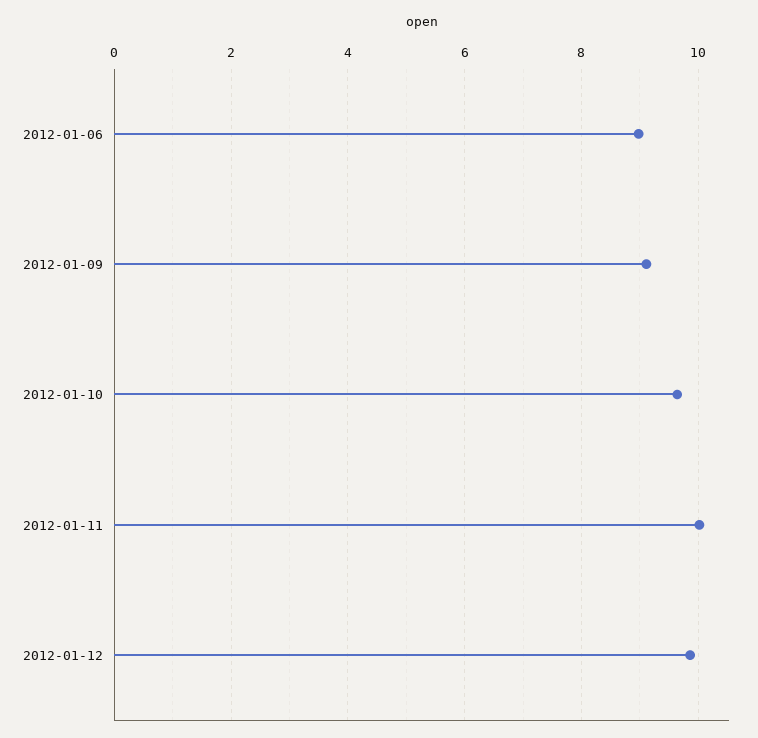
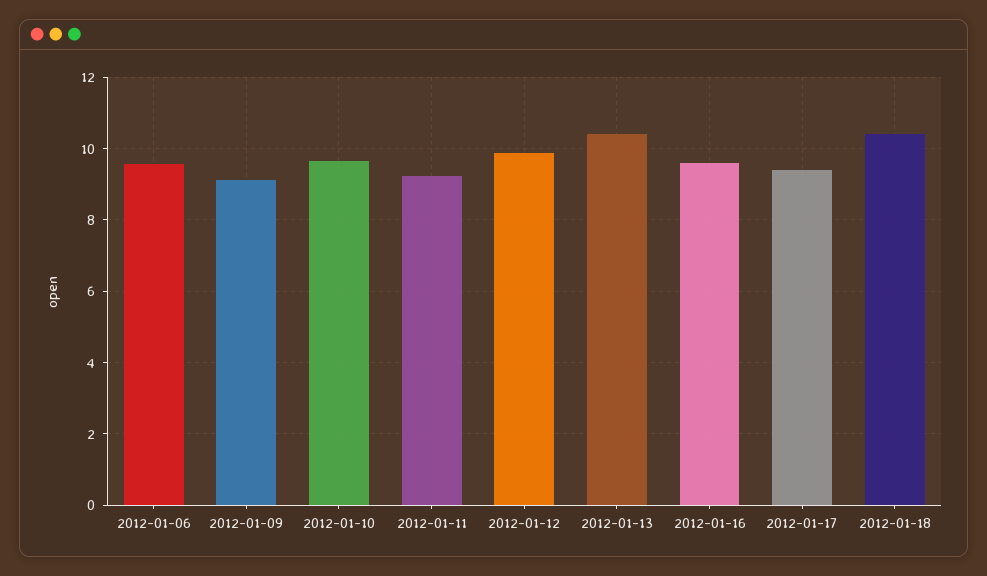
2012-01-06: 9 -> 9.6
2012-01-11: 10 -> 9.2
2012-01-13: none -> 10.4
2012-01-16: none -> 9.6
2012-01-17: none -> 9.4
2012-01-18: none -> 10.4

